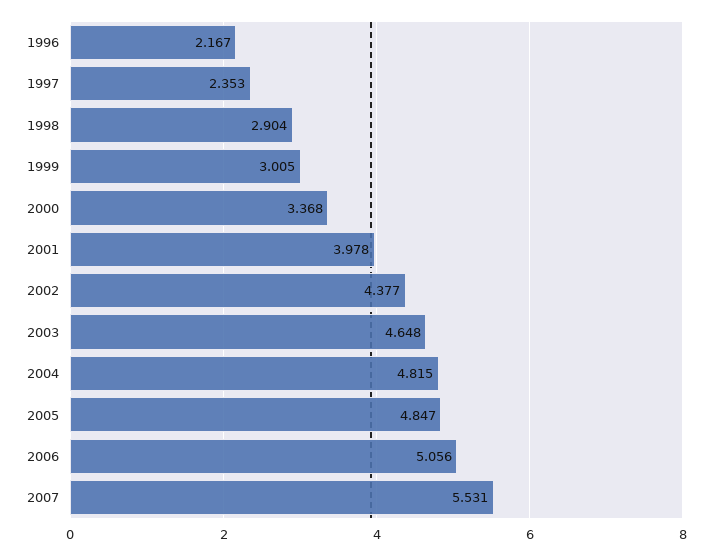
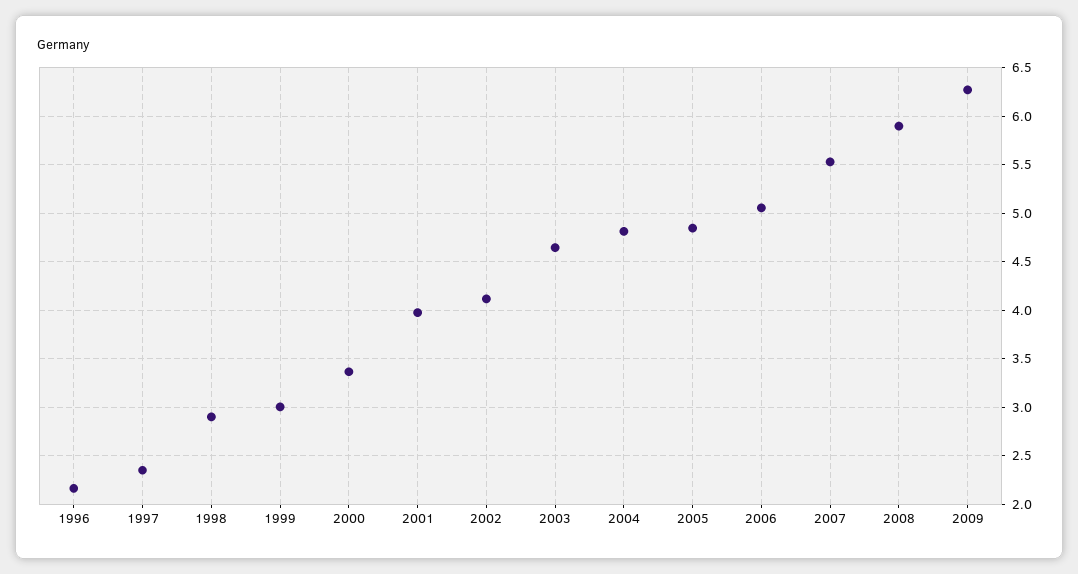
2002: 4.377 -> 4.1
2008: none -> 5.9
2009: none -> 6.3

